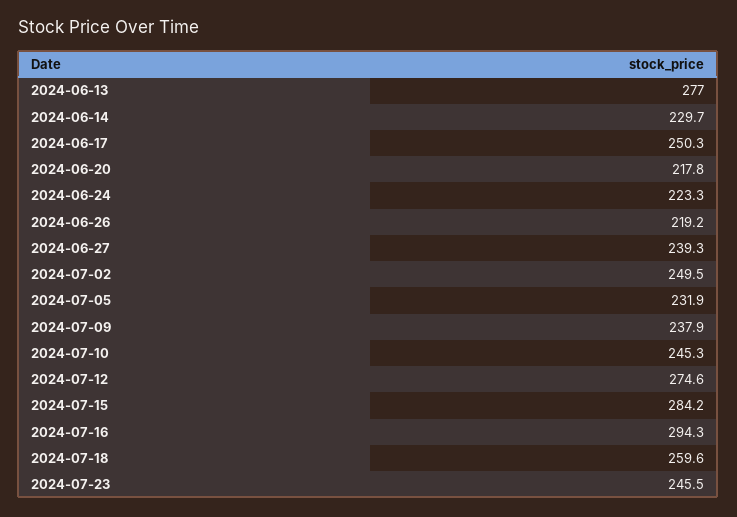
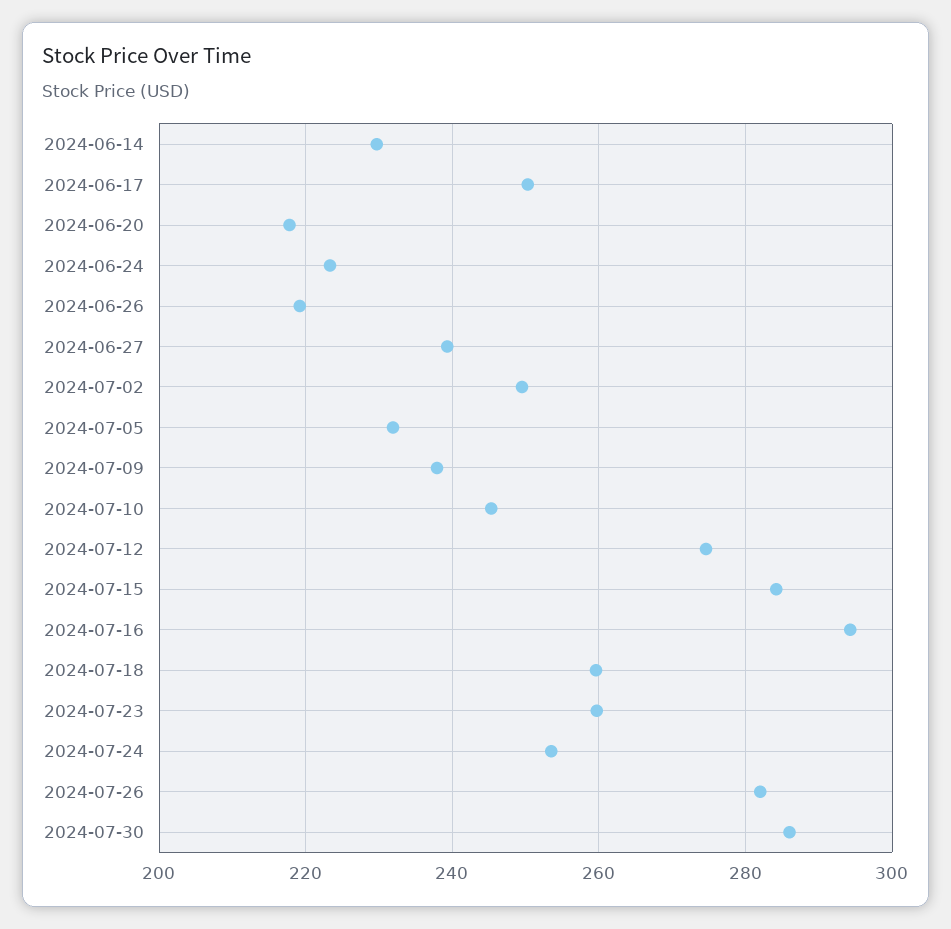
2024-06-13: 277 -> none
2024-07-23: 245.5 -> 260
2024-07-24: none -> 254
2024-07-26: none -> 282
2024-07-30: none -> 286

